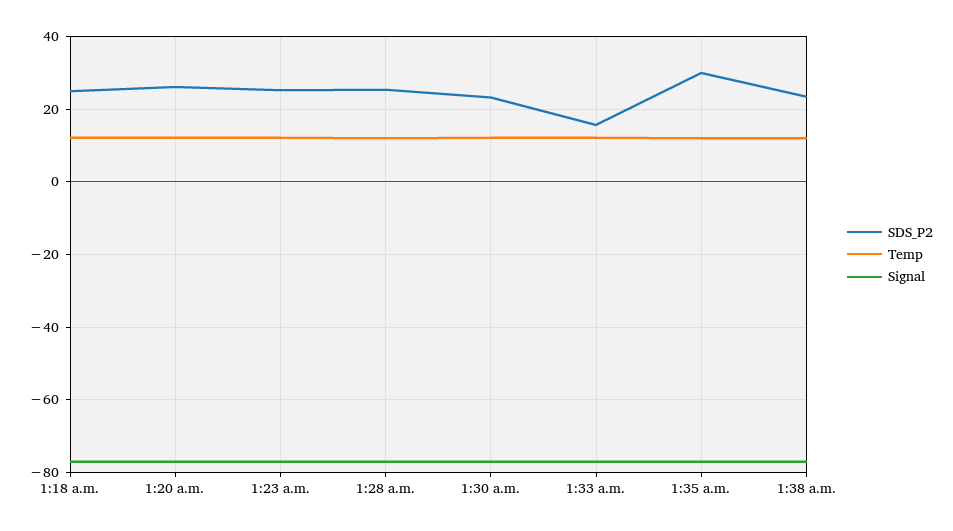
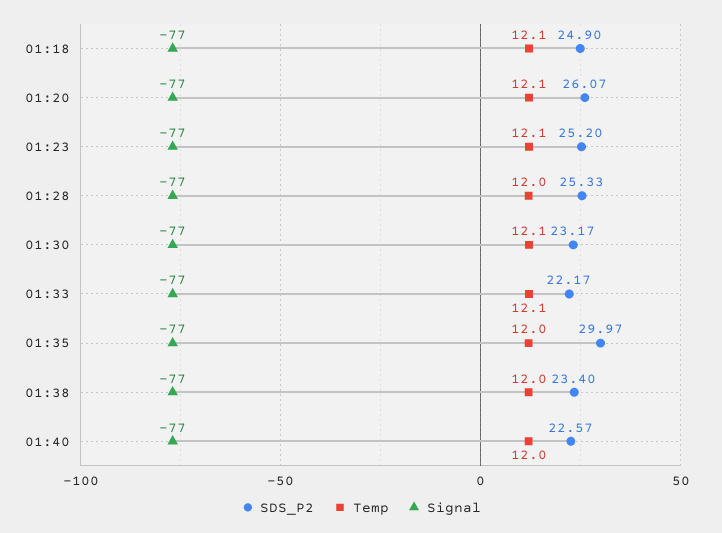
SDS_P2, 1:33 a.m.: 16 -> 22.17
SDS_P2, 01:40: none -> 22.57
Temp, 01:40: none -> 12
Signal, 01:40: none -> -77

